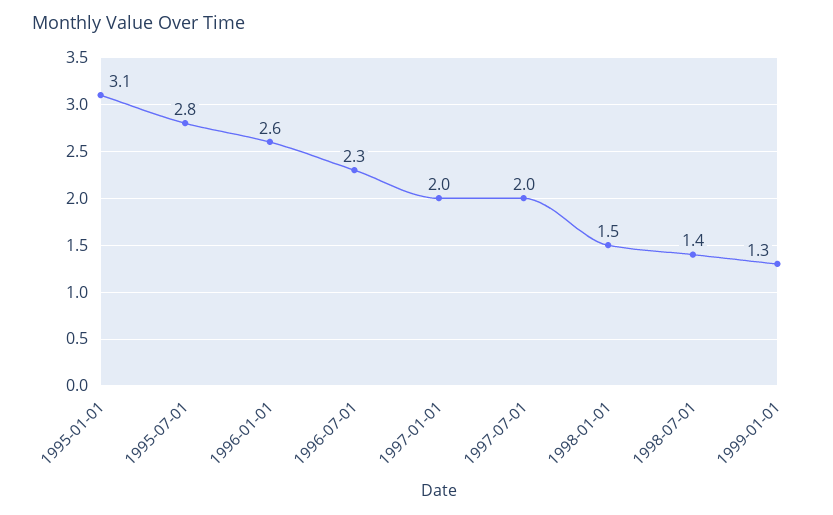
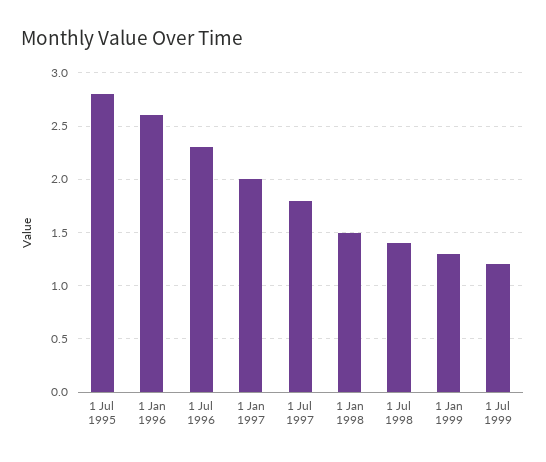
1995-01-01: 3.1 -> none
1997-07-01: 2 -> 1.8
1 Jul 1999: none -> 1.2

